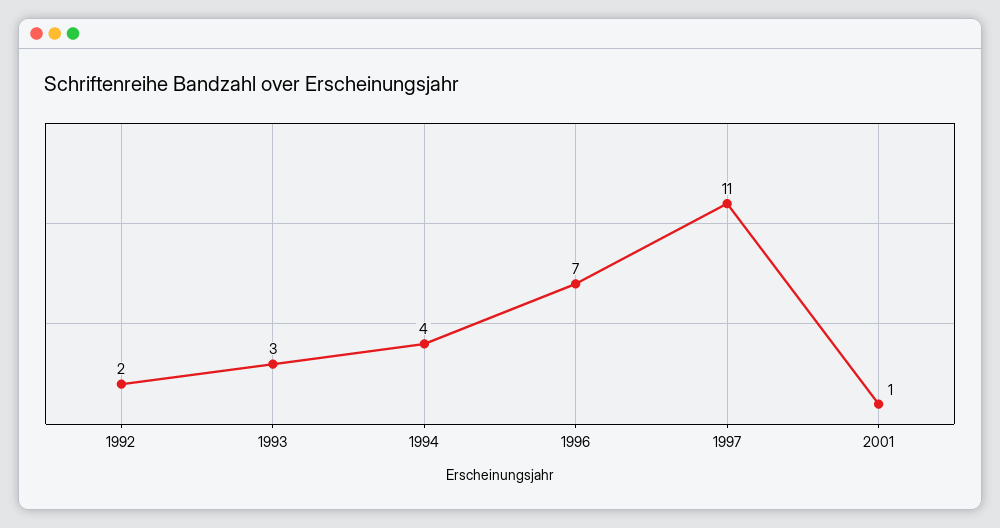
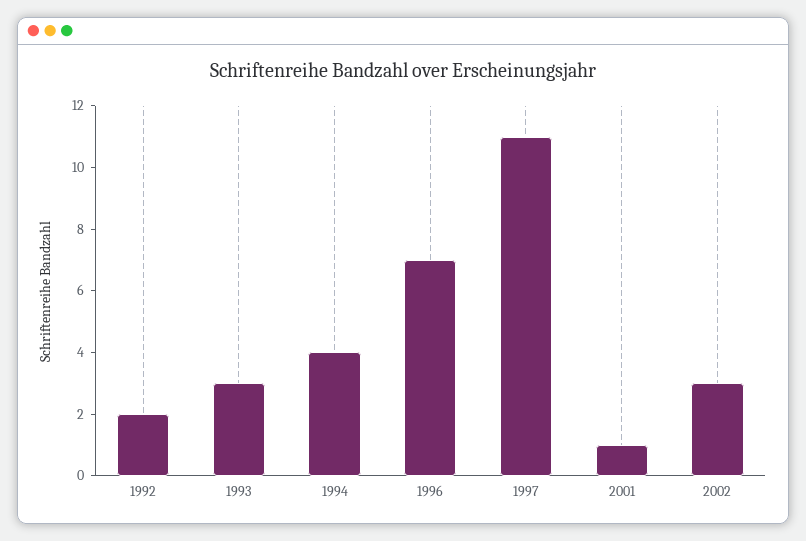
2002: none -> 3

